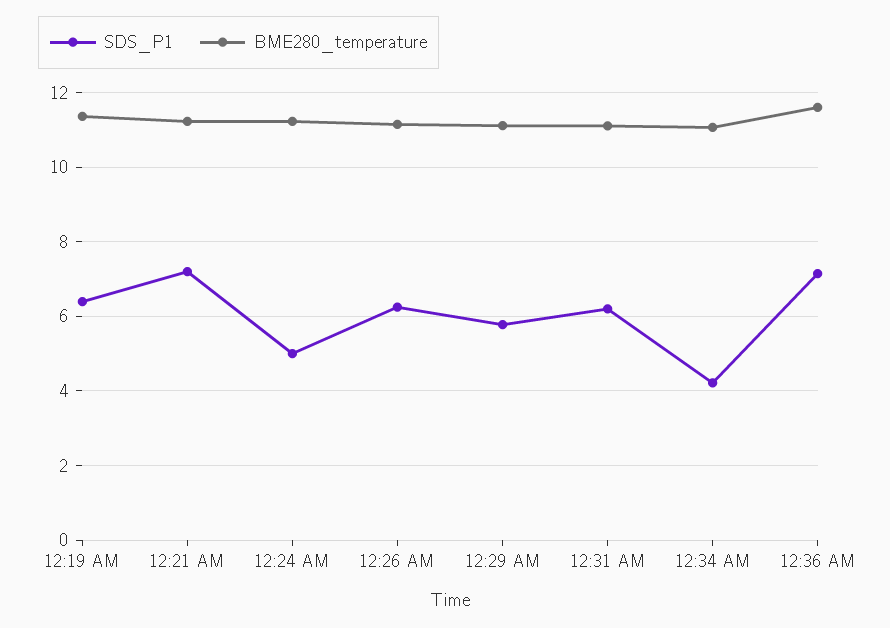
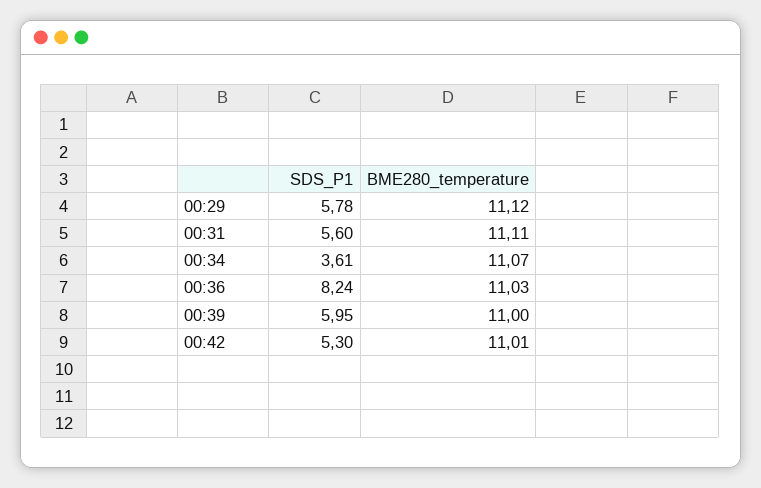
SDS_P1, 12:19 AM: 6.4 -> none
BME280_temperature, 12:19 AM: 11.4 -> none
SDS_P1, 12:21 AM: 7.2 -> none
BME280_temperature, 12:21 AM: 11.2 -> none
SDS_P1, 12:24 AM: 5 -> none
BME280_temperature, 12:24 AM: 11.2 -> none
SDS_P1, 12:26 AM: 6.2 -> none
BME280_temperature, 12:26 AM: 11.2 -> none
SDS_P1, 12:31 AM: 6.2 -> 5.6
SDS_P1, 12:34 AM: 4.2 -> 3.61
SDS_P1, 12:36 AM: 7.2 -> 8.24
BME280_temperature, 12:36 AM: 11.6 -> 11.03
SDS_P1, 00:39: none -> 5.95
BME280_temperature, 00:39: none -> 11
SDS_P1, 00:42: none -> 5.3
BME280_temperature, 00:42: none -> 11.01

